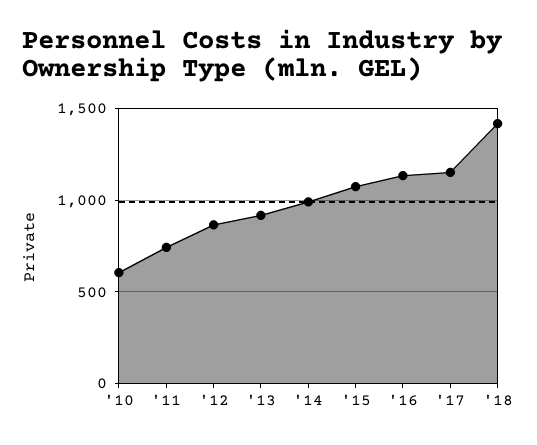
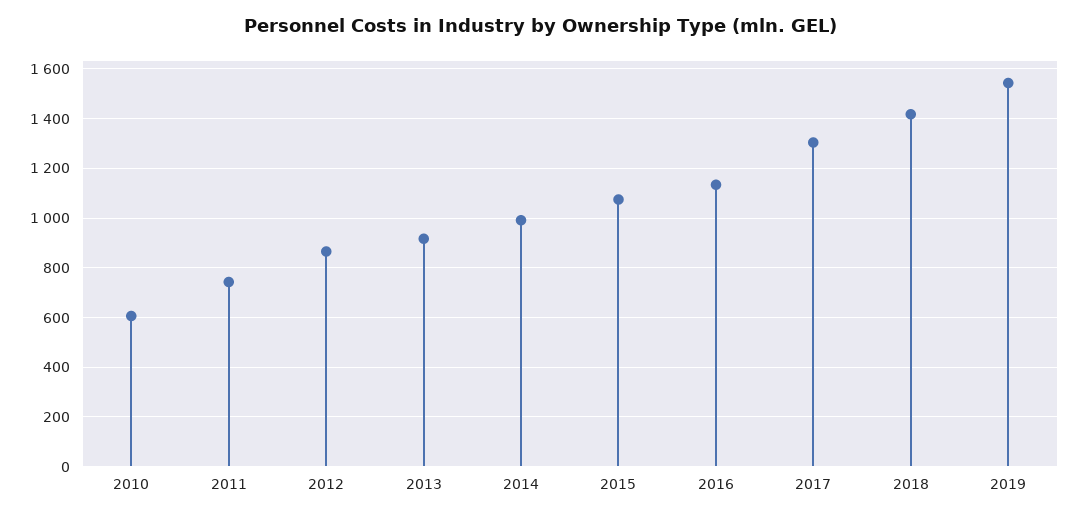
'17: 1150 -> 1300
2019: none -> 1550

